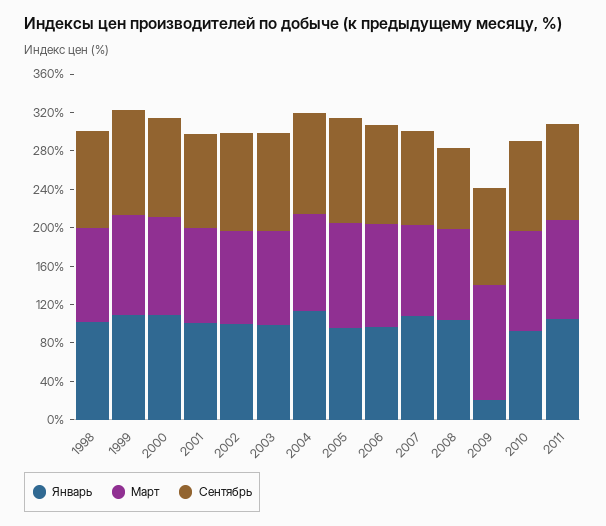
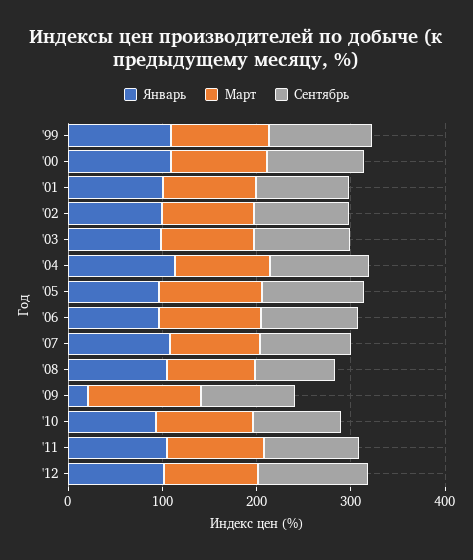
Январь, 1998: 100 -> none
Март, 1998: 100 -> none
Сентябрь, 1998: 100 -> none
Январь, '12: none -> 100
Март, '12: none -> 100
Сентябрь, '12: none -> 120

